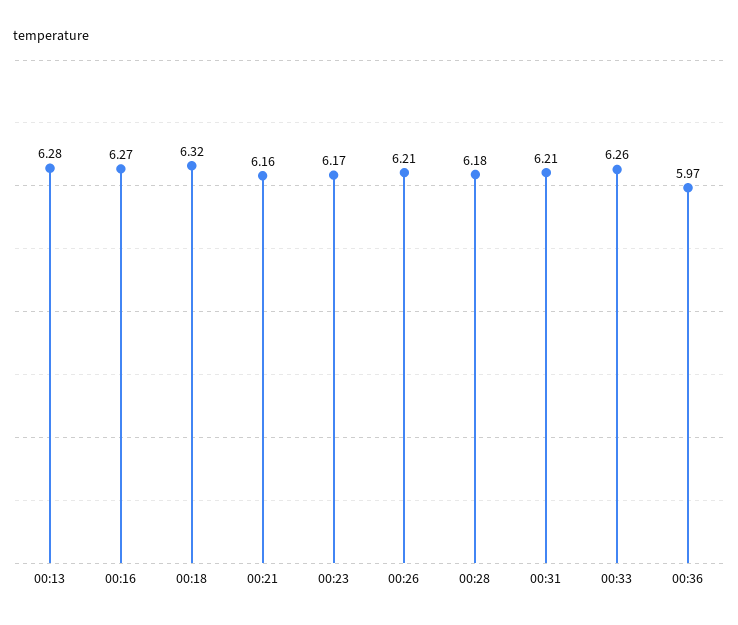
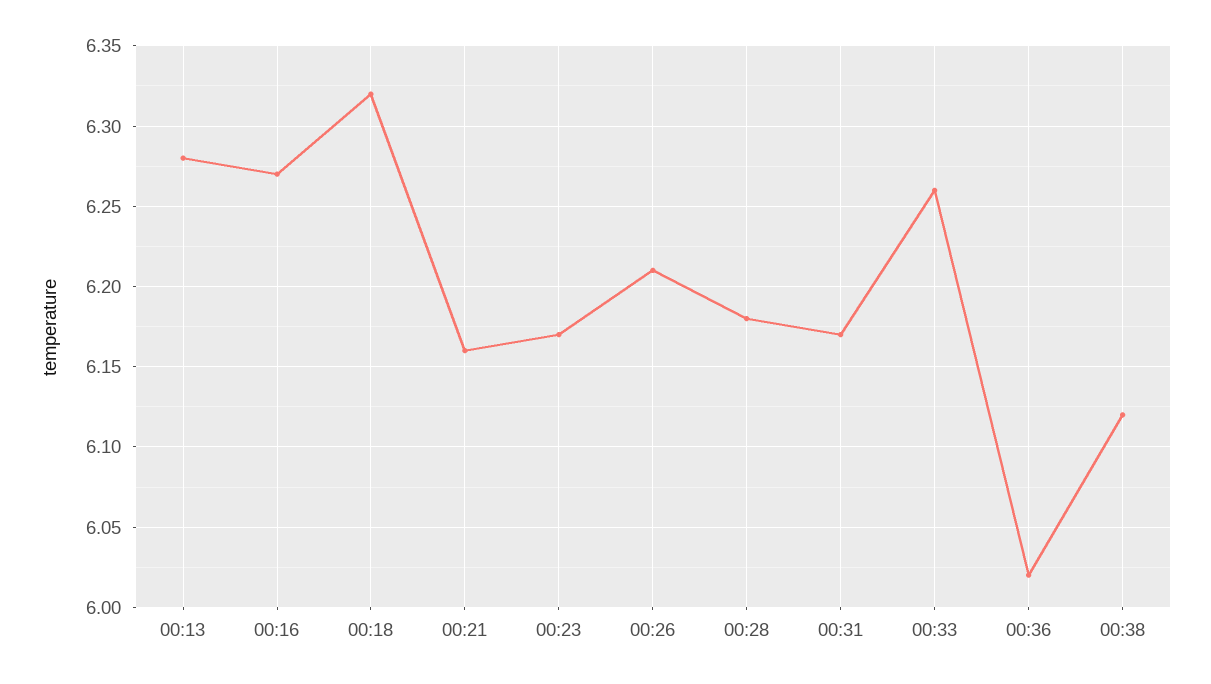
00:31: 6.21 -> 6.17
00:36: 5.97 -> 6.02
00:38: none -> 6.12

